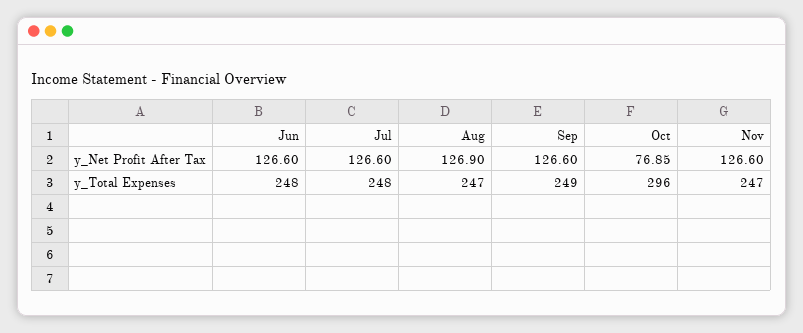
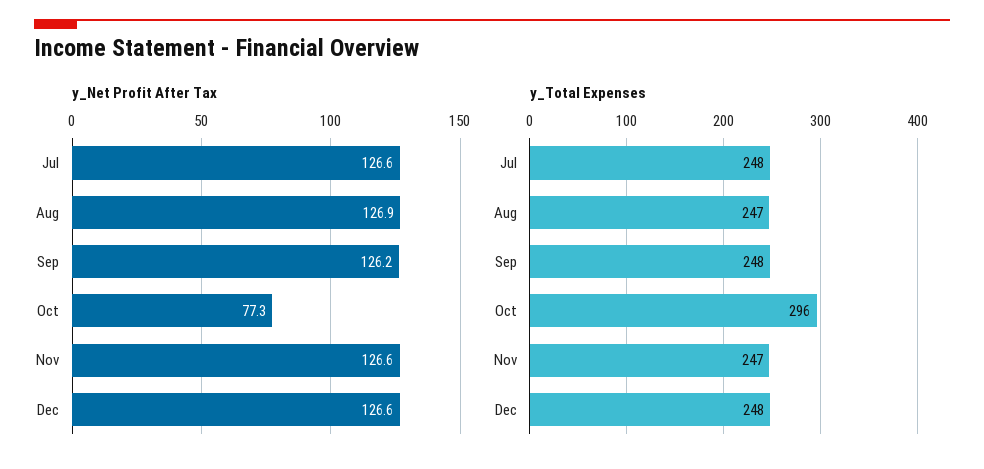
y_Net Profit After Tax, Jun: 126.6 -> none
y_Net Profit After Tax, Sep: 126.6 -> 126.2
y_Net Profit After Tax, Oct: 76.85 -> 77.3
y_Total Expenses, Jun: 248 -> none
y_Total Expenses, Sep: 249 -> 248
y_Net Profit After Tax, Dec: none -> 126.6
y_Total Expenses, Dec: none -> 248

